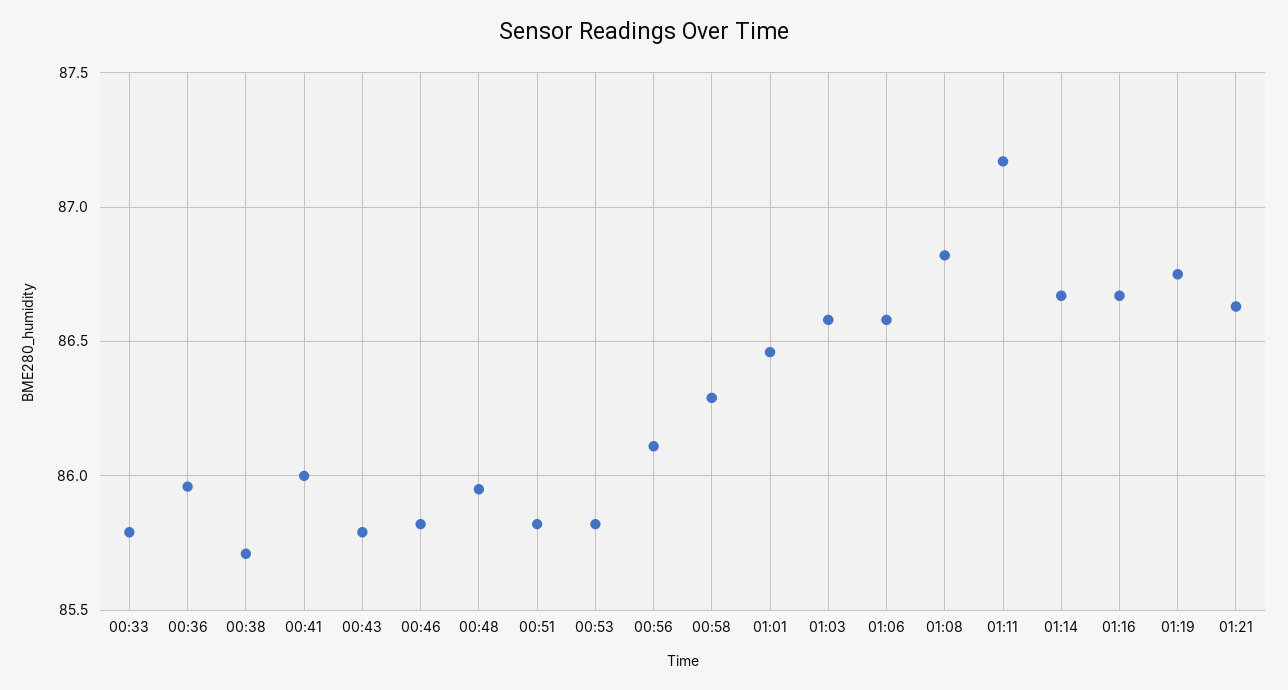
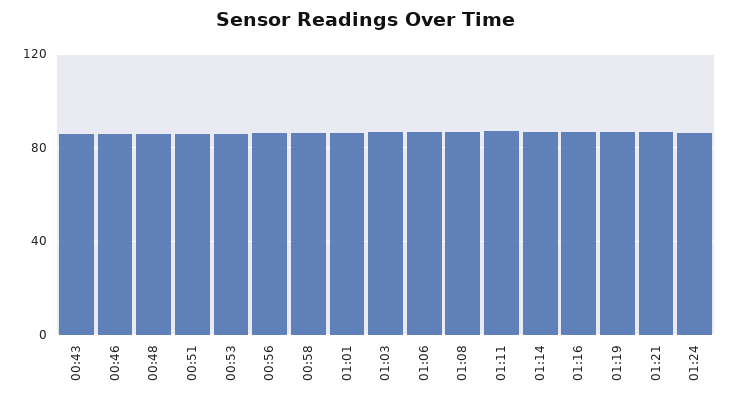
00:33: 85.8 -> none
00:36: 85.95 -> none
00:38: 85.7 -> none
00:41: 86 -> none
01:24: none -> 85

